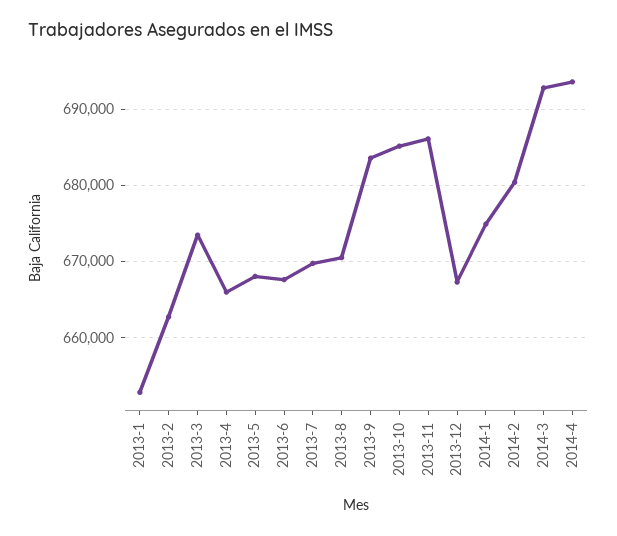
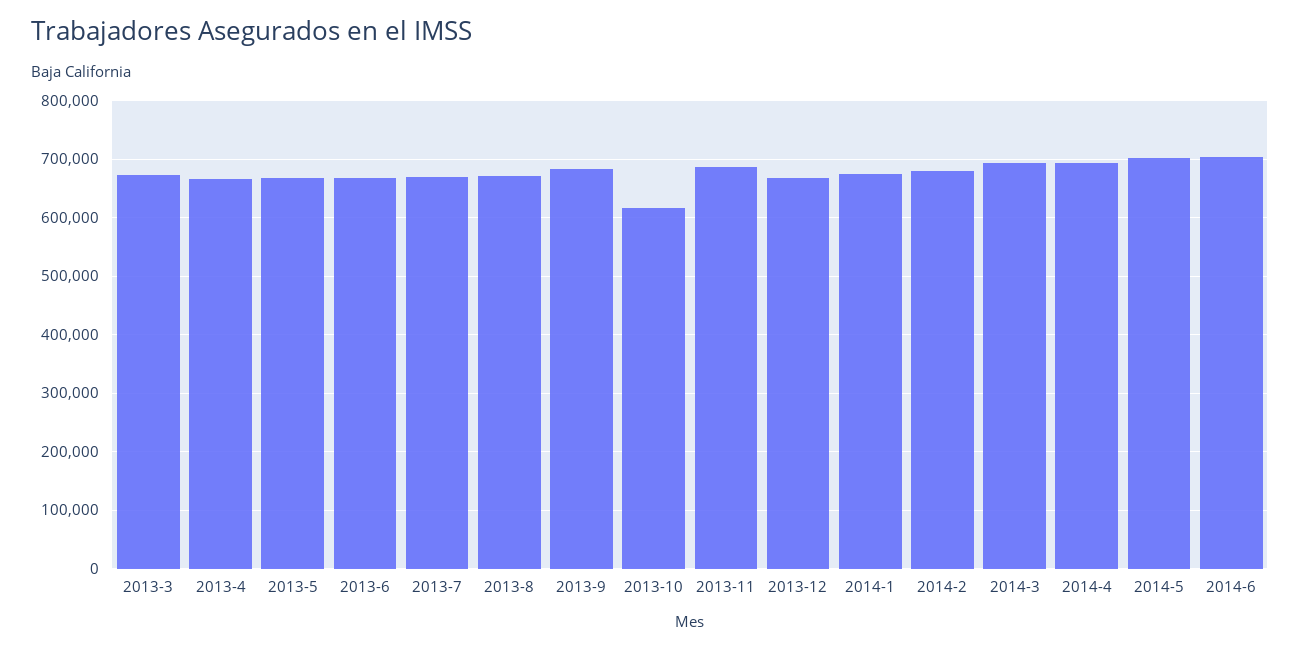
2013-1: 653000 -> none
2013-2: 663000 -> none
2013-10: 685000 -> 620000
2014-5: none -> 700000
2014-6: none -> 700000

